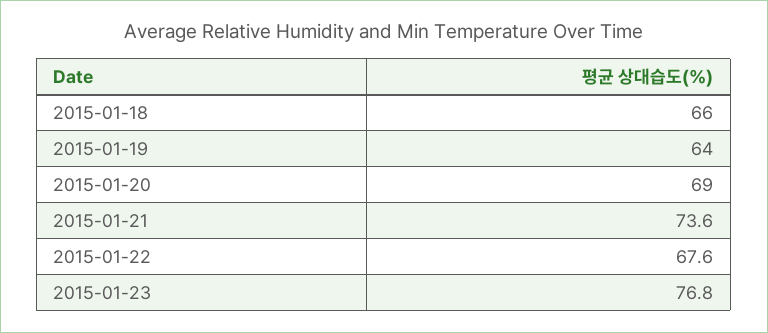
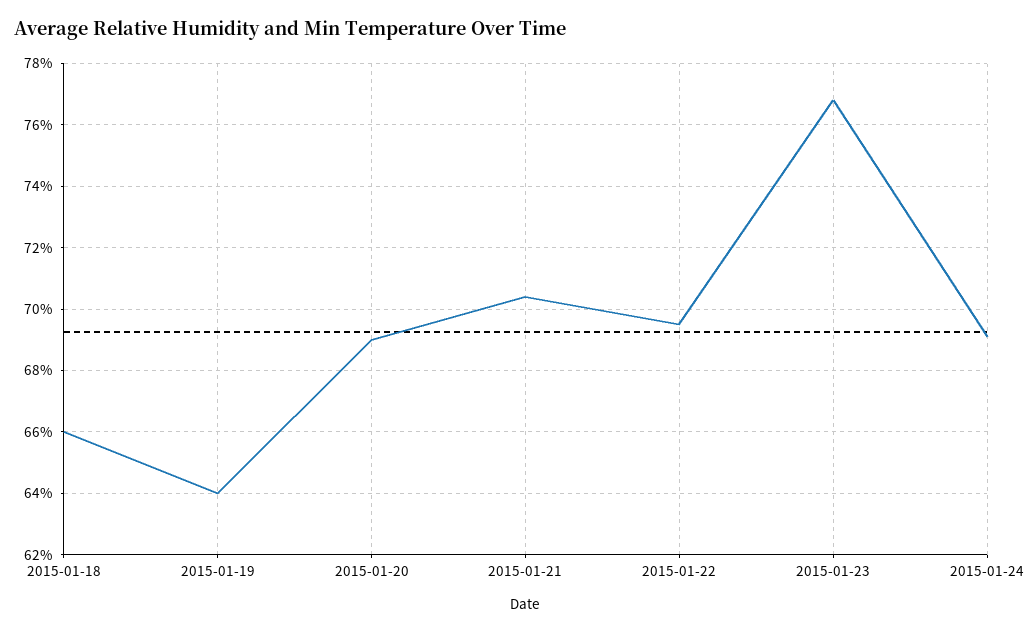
2015-01-21: 73.6 -> 70.5
2015-01-22: 67.6 -> 69.5
2015-01-24: none -> 69

